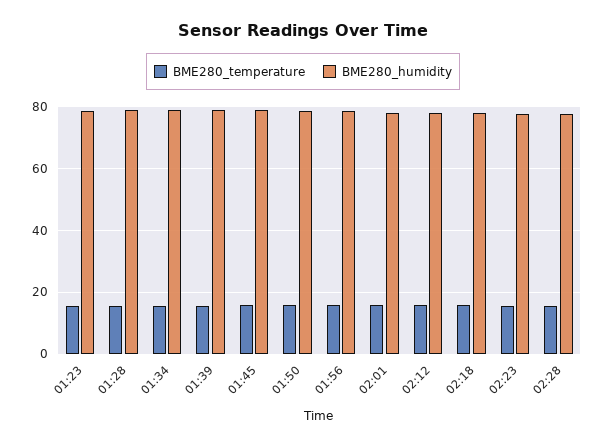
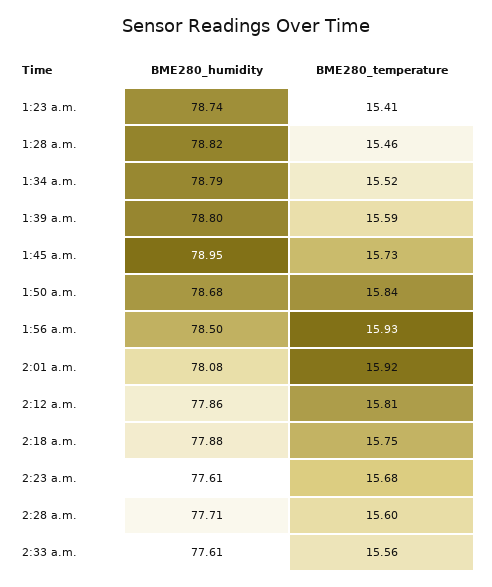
BME280_humidity, 2:33 a.m.: none -> 77.61
BME280_temperature, 2:33 a.m.: none -> 15.56

